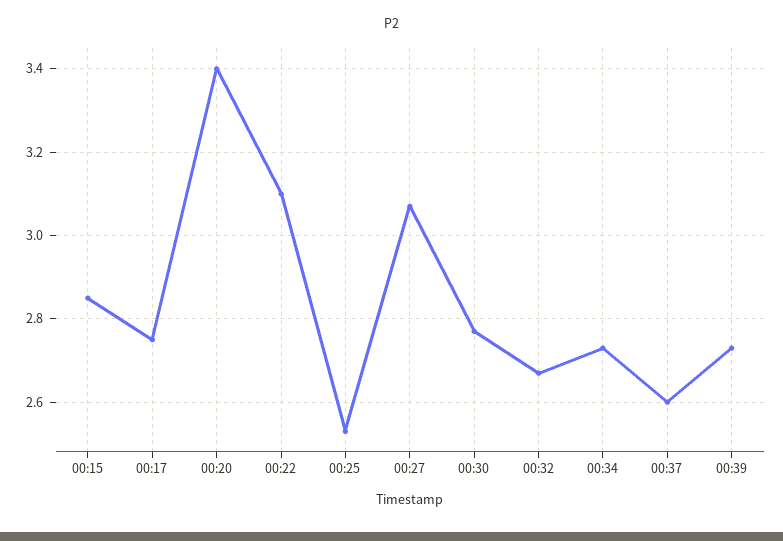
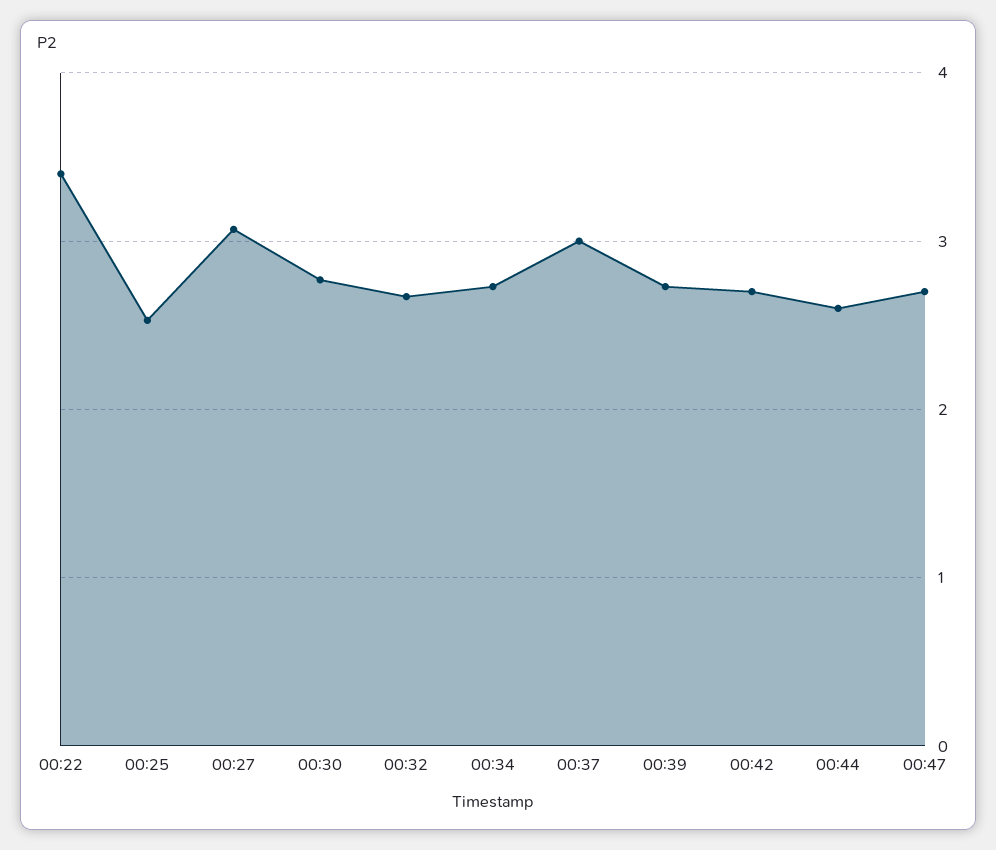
00:15: 2.85 -> none
00:17: 2.75 -> none
00:20: 3.4 -> none
00:22: 3.1 -> 3.4
00:37: 2.6 -> 3
00:42: none -> 2.7
00:44: none -> 2.6
00:47: none -> 2.7

